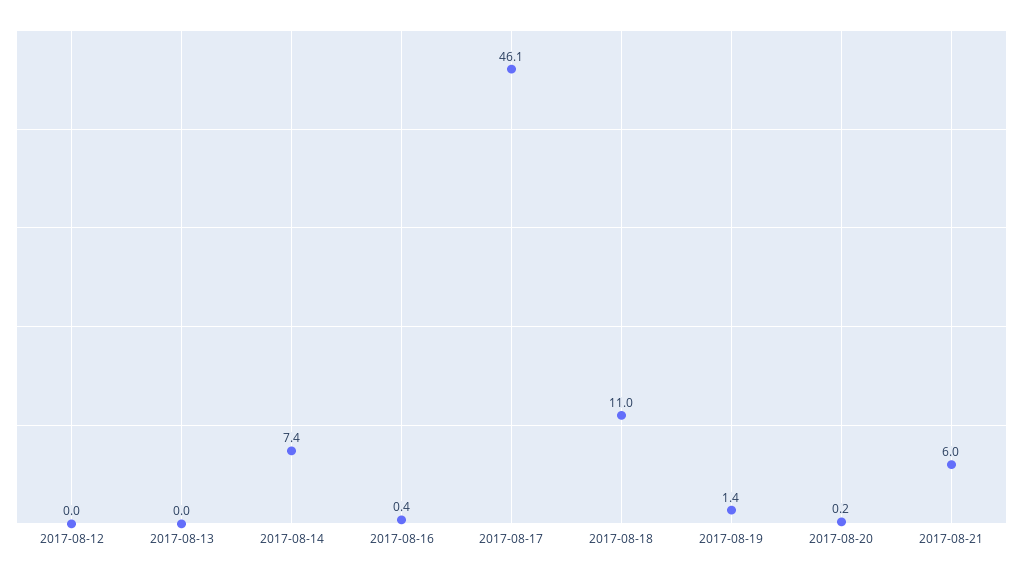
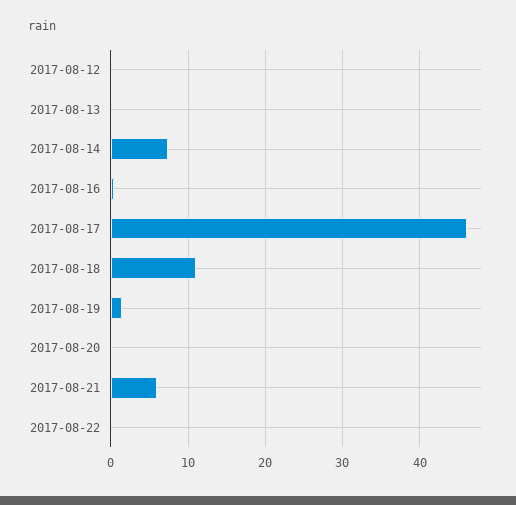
2017-08-22: none -> 0

